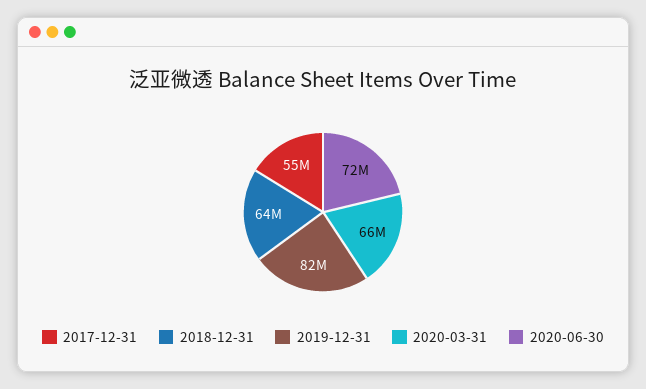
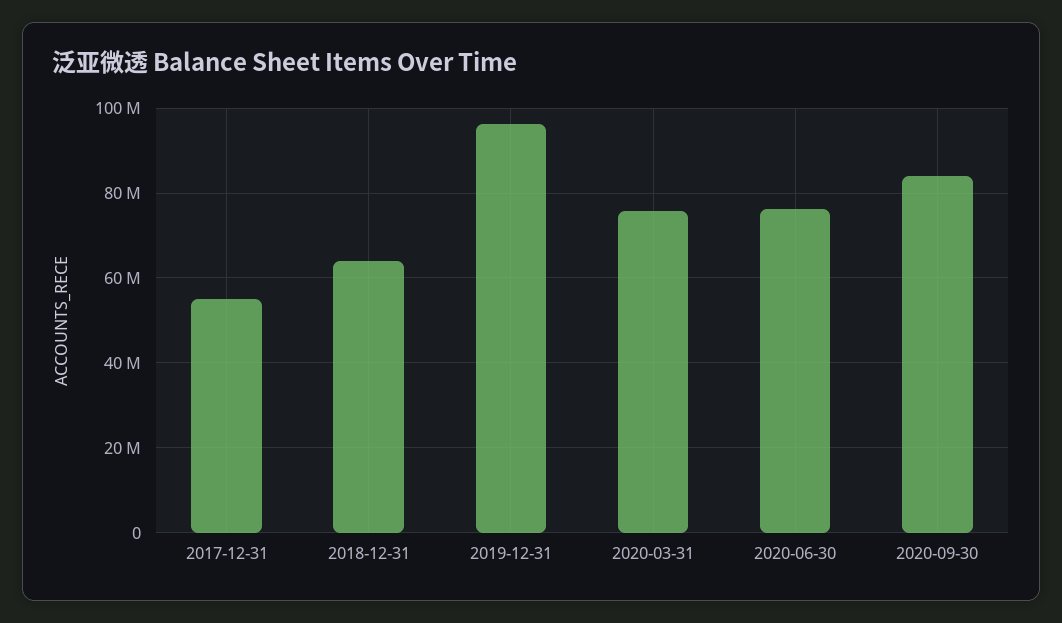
2019-12-31: 82000000 -> 96000000
2020-03-31: 66000000 -> 76000000
2020-06-30: 72000000 -> 76000000
2020-09-30: none -> 84000000

